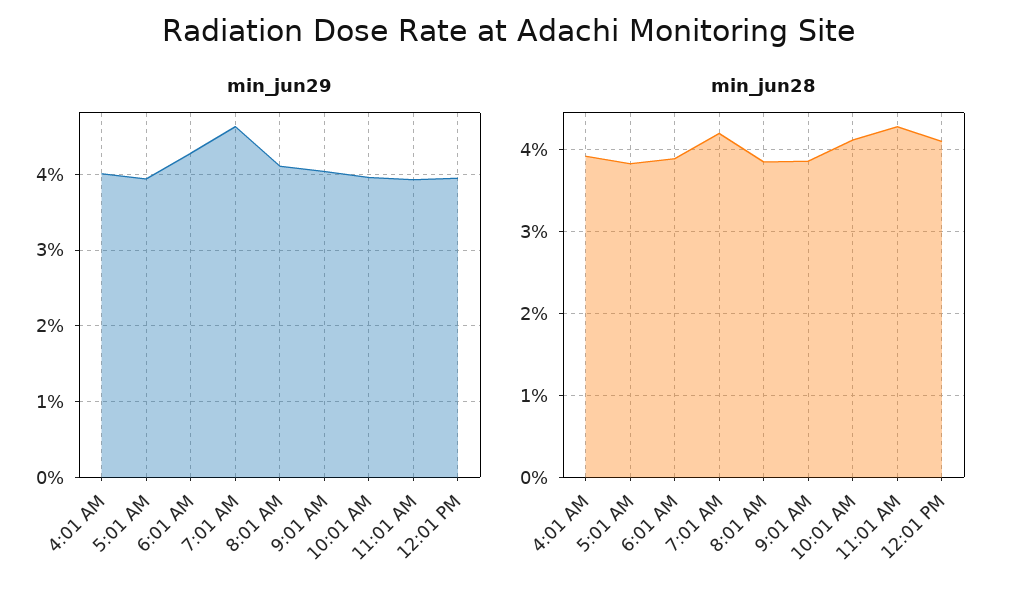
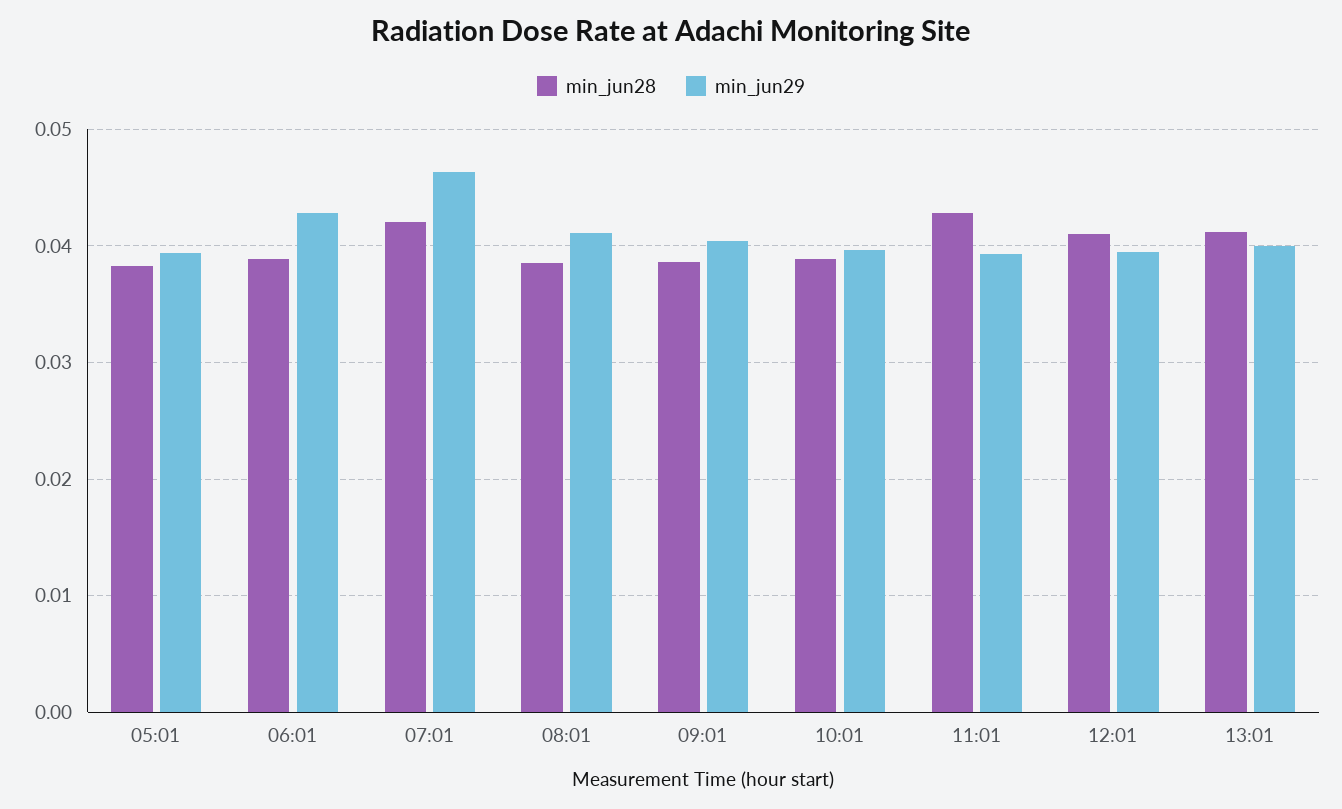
min_jun29, 4:01 AM: 0.04 -> none
min_jun28, 4:01 AM: 0.039 -> none
min_jun28, 10:01 AM: 0.041 -> 0.039
min_jun28, 13:01: none -> 0.041
min_jun29, 13:01: none -> 0.04

